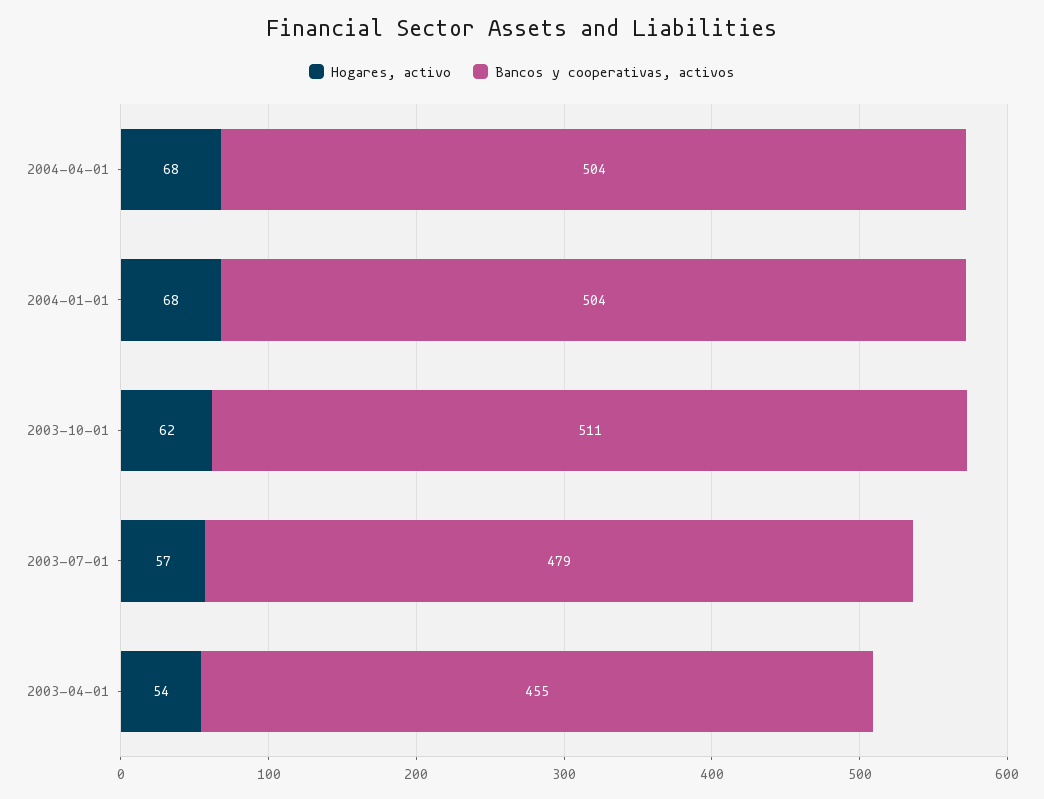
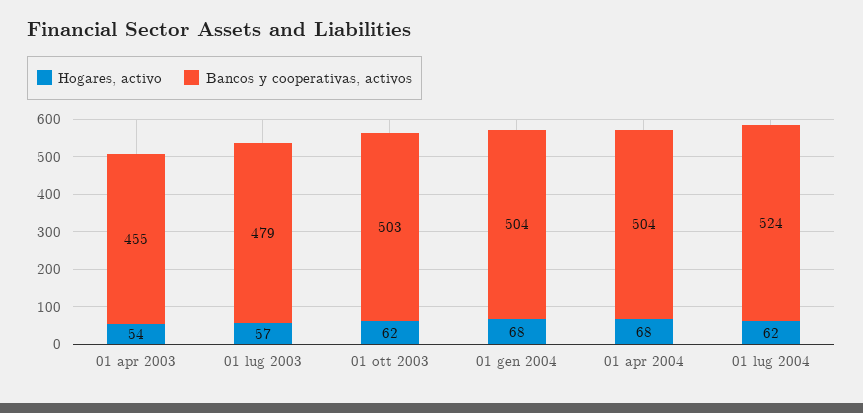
Bancos y cooperativas, activos, 2003-10-01: 511 -> 503
Hogares, activo, 01 lug 2004: none -> 62
Bancos y cooperativas, activos, 01 lug 2004: none -> 524

